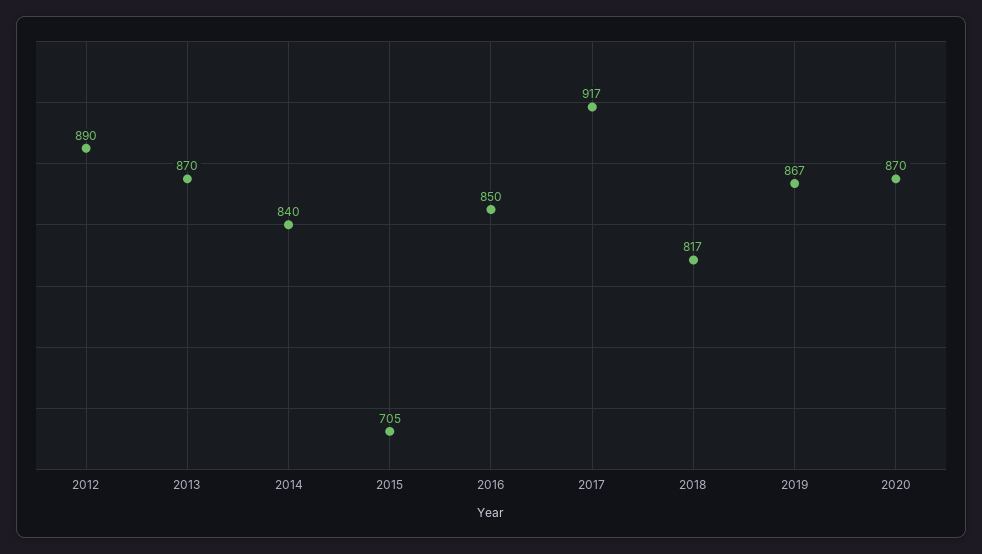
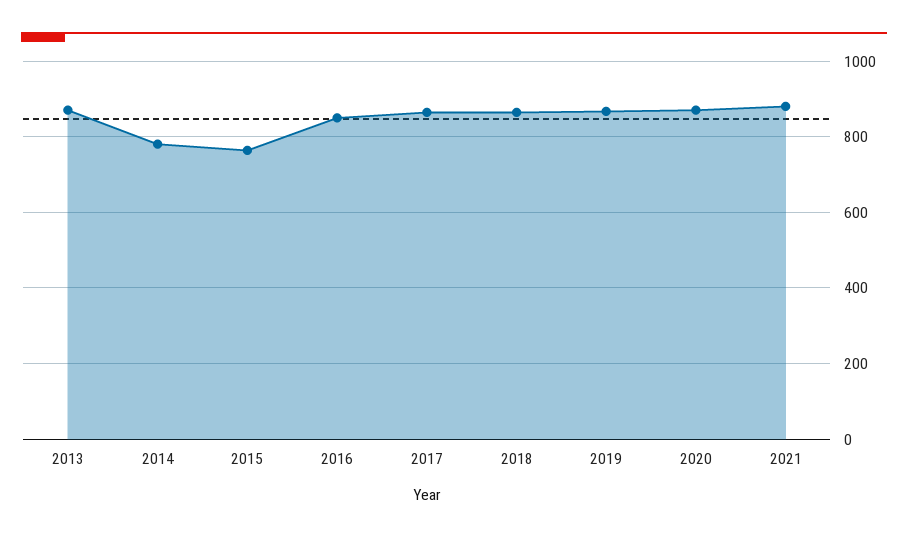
2012: 890 -> none
2014: 840 -> 780
2015: 705 -> 760
2017: 917 -> 860
2018: 817 -> 860
2021: none -> 880

